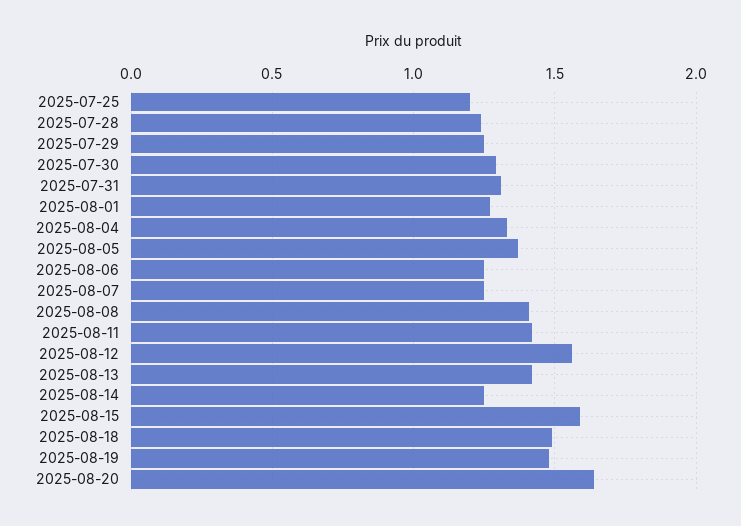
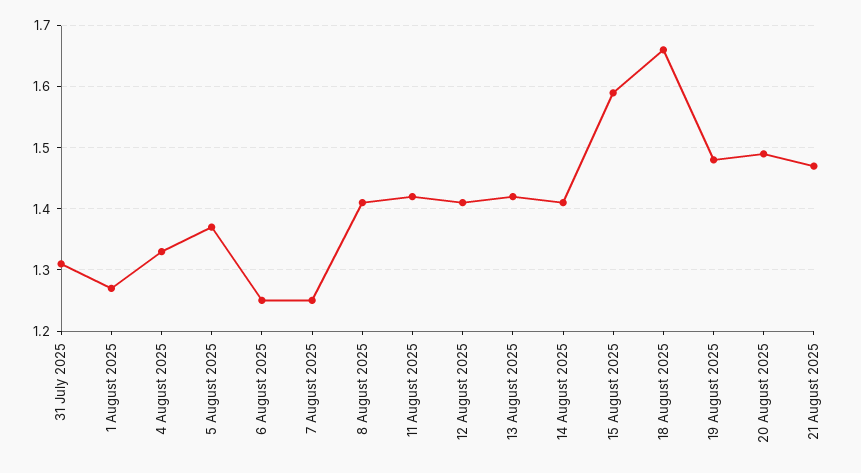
2025-07-25: 1.2 -> none
2025-07-28: 1.25 -> none
2025-07-29: 1.25 -> none
2025-07-30: 1.3 -> none
2025-08-12: 1.55 -> 1.41
2025-08-14: 1.25 -> 1.41
2025-08-18: 1.5 -> 1.66
2025-08-20: 1.65 -> 1.49
21 August 2025: none -> 1.47

